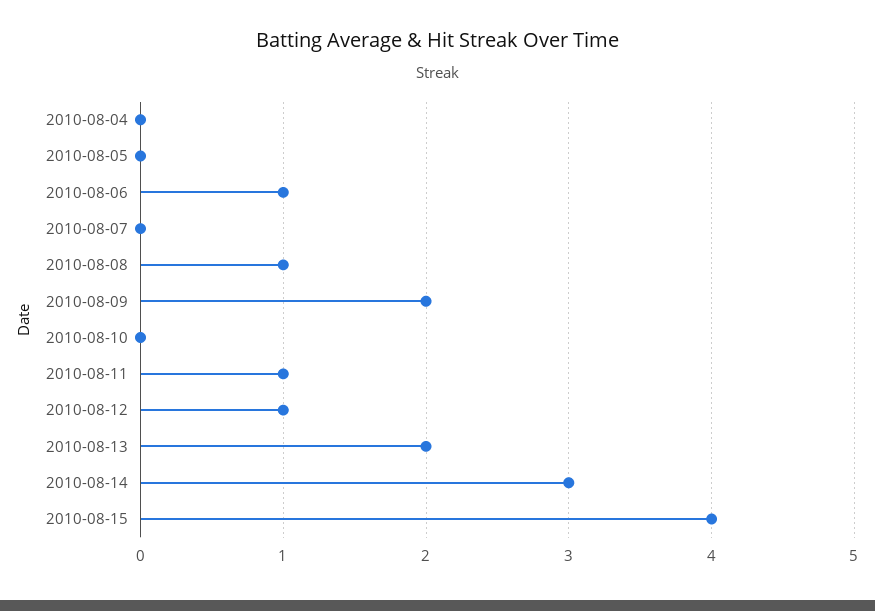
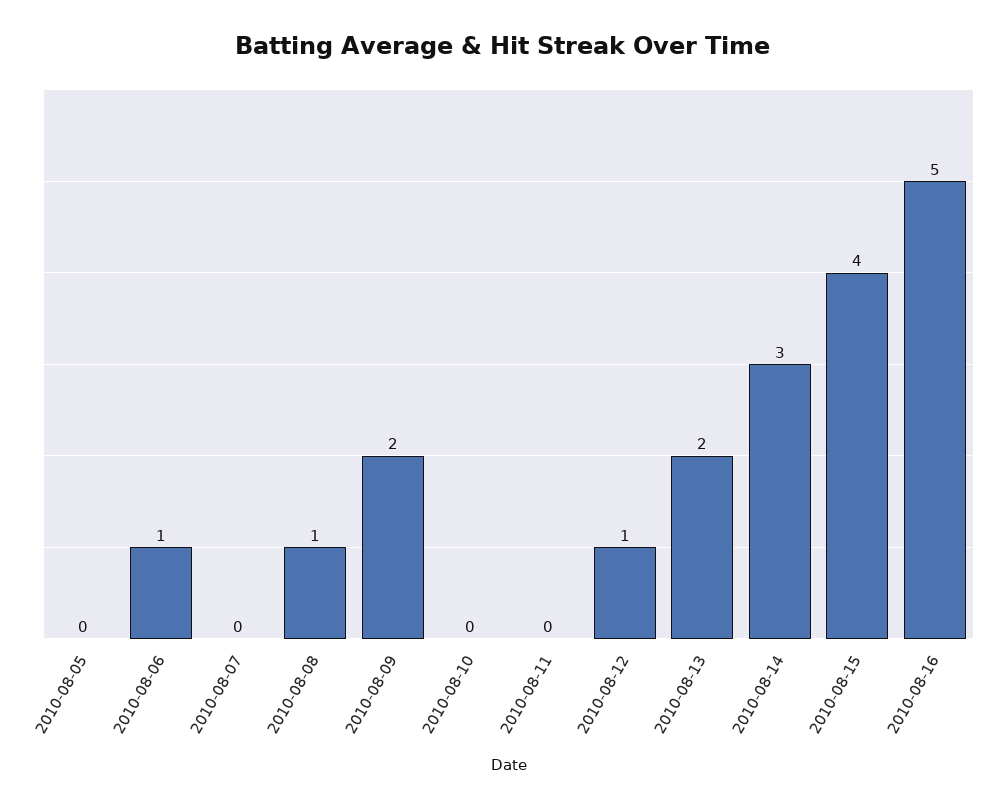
2010-08-04: 0 -> none
2010-08-11: 1 -> 0
2010-08-16: none -> 5

